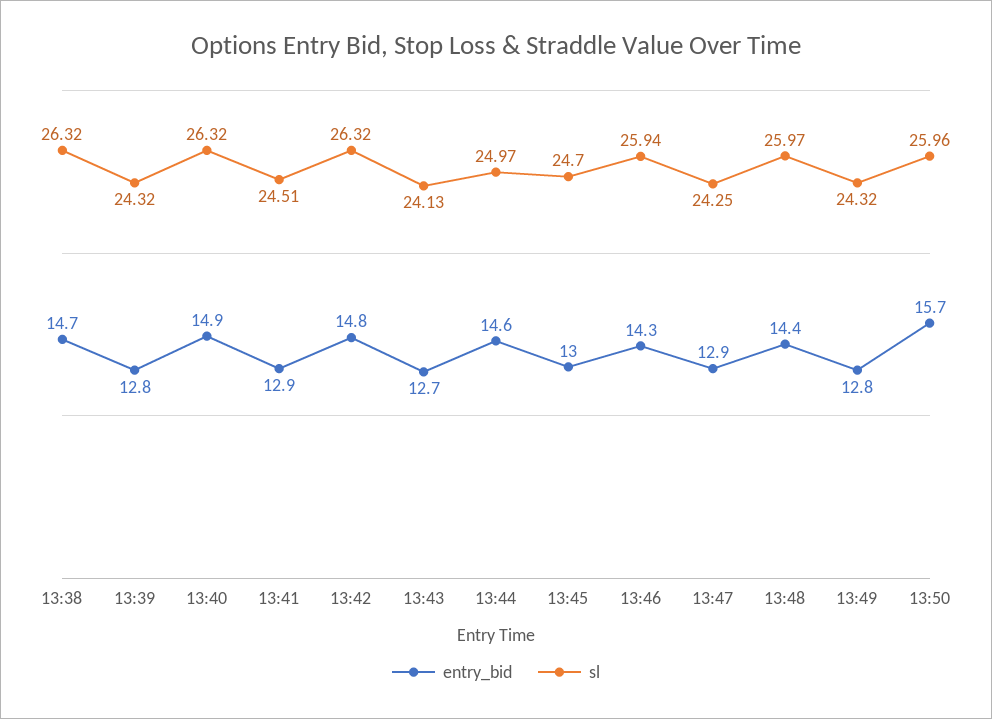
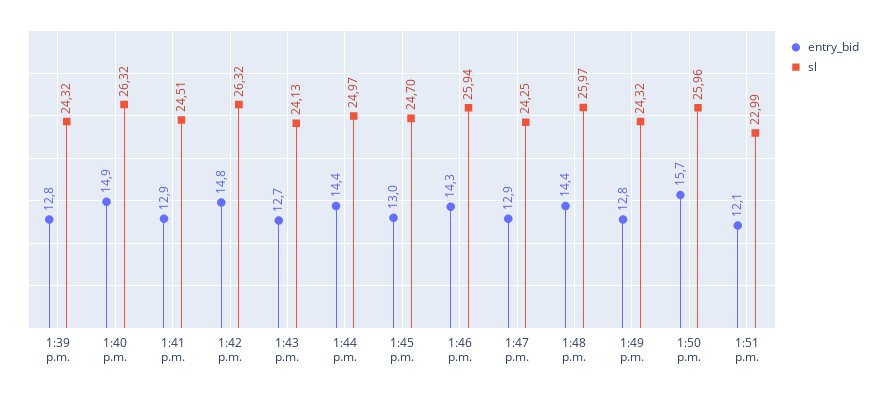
entry_bid, 13:38: 14.7 -> none
sl, 13:38: 26.32 -> none
entry_bid, 13:44: 14.6 -> 14.4
entry_bid, 1:51 p.m.: none -> 12.1
sl, 1:51 p.m.: none -> 22.99

